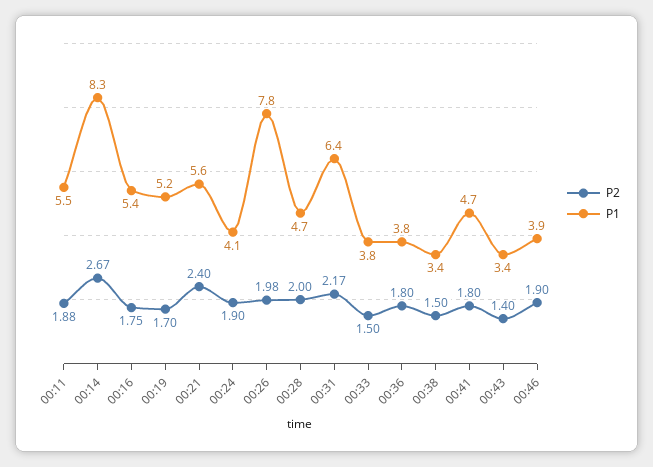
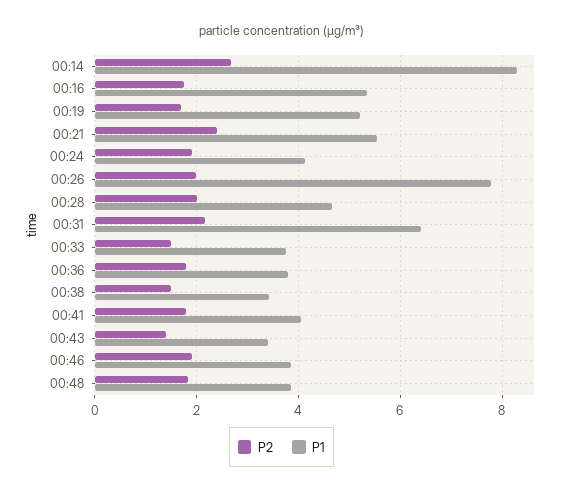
P2, 00:11: 1.88 -> none
P1, 00:11: 5.5 -> none
P1, 00:41: 4.7 -> 4
P2, 00:48: none -> 1.8
P1, 00:48: none -> 3.8

